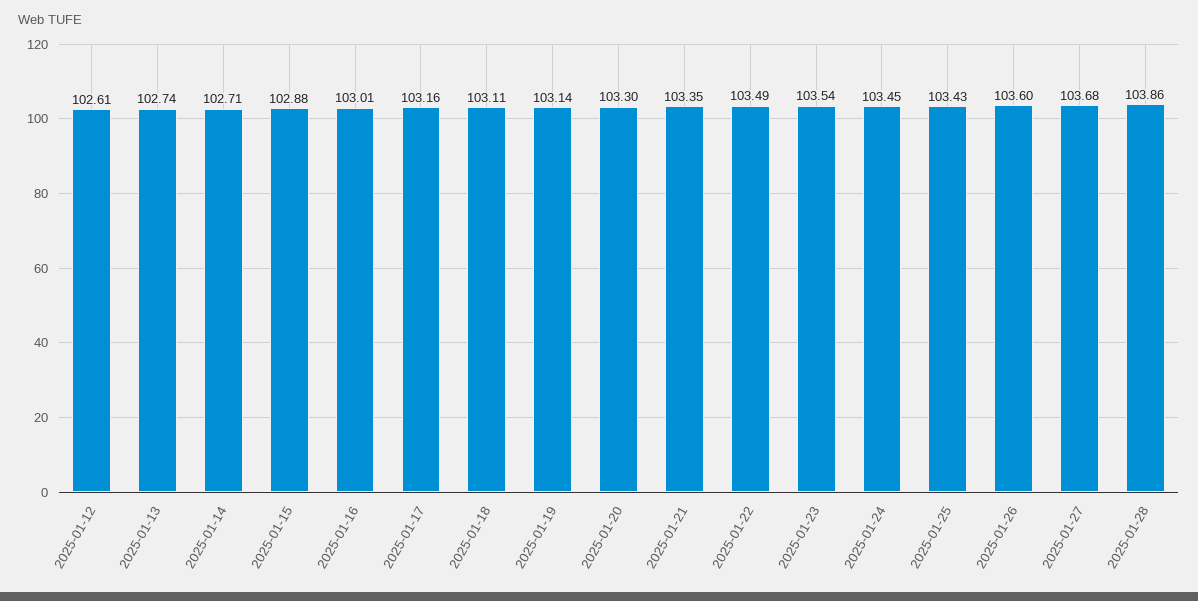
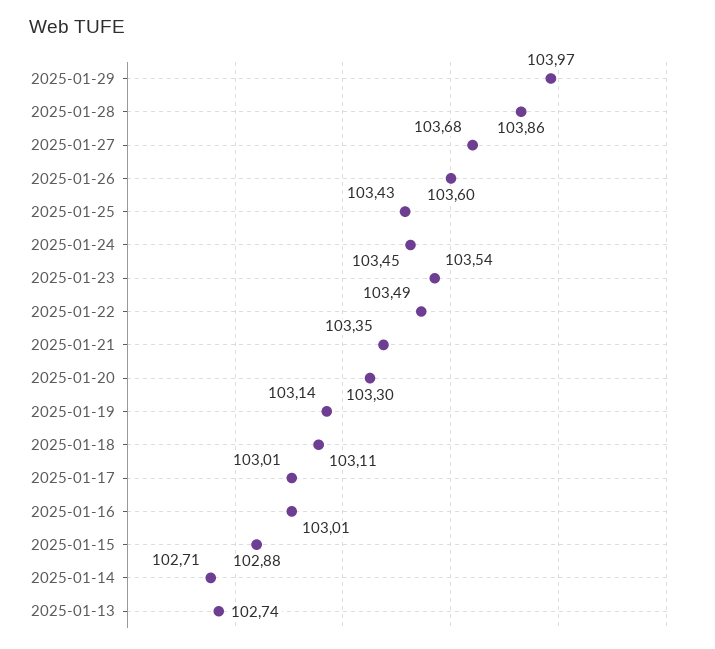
2025-01-12: 102.61 -> none
2025-01-17: 103.16 -> 103.01
2025-01-29: none -> 103.97

